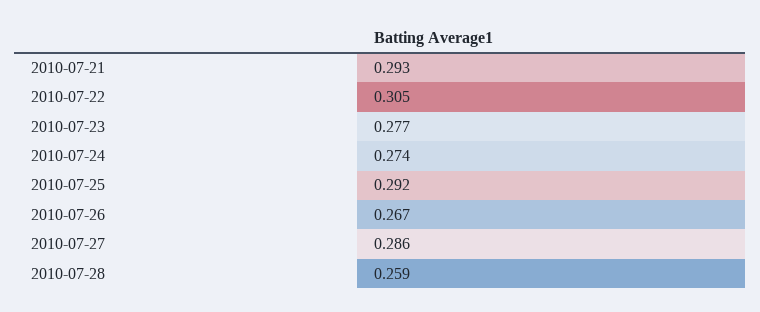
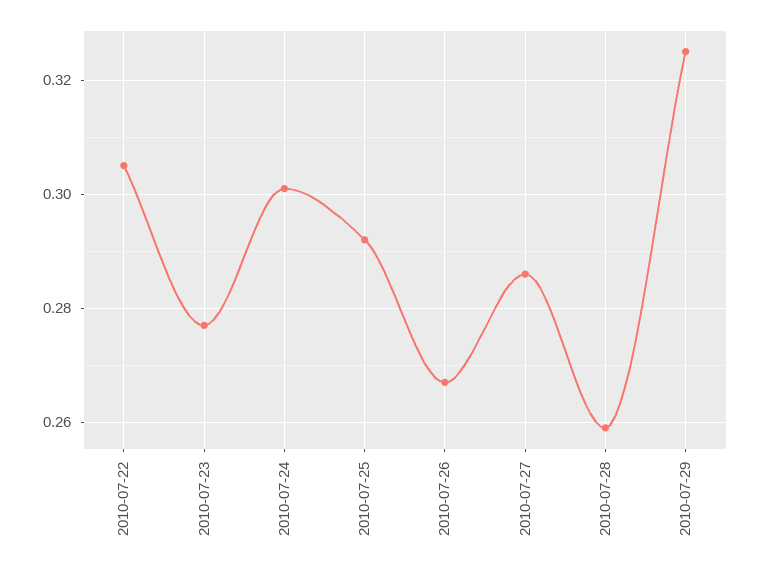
2010-07-21: 0.293 -> none
2010-07-24: 0.274 -> 0.3
2010-07-29: none -> 0.325

